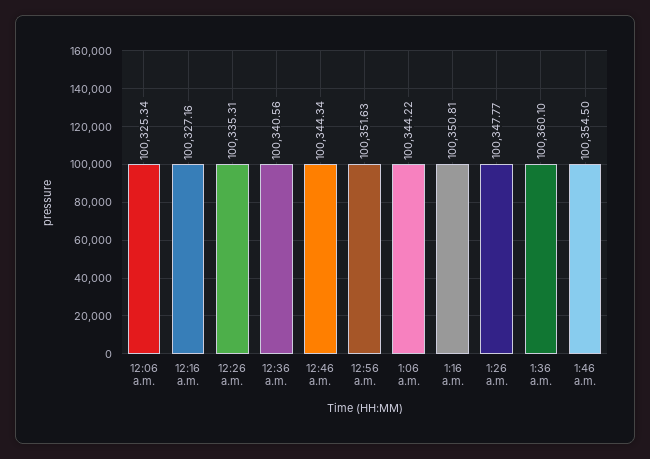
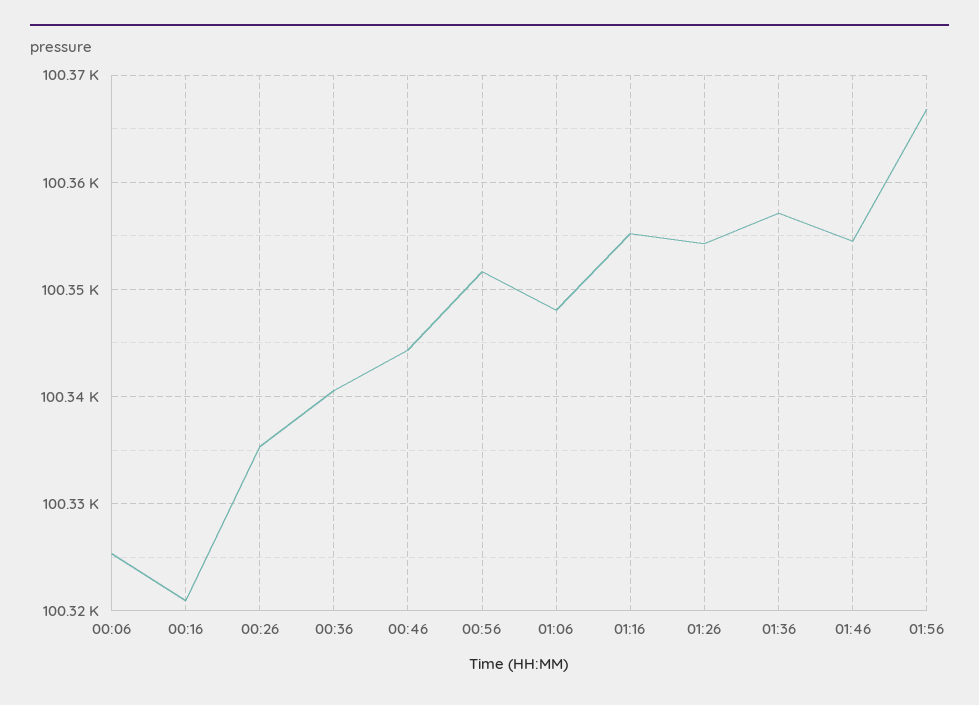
12:16 a.m.: 100327.16 -> 100321
1:06 a.m.: 100344.22 -> 100348
1:16 a.m.: 100350.81 -> 100355
1:26 a.m.: 100347.77 -> 100354
1:36 a.m.: 100360.1 -> 100357
01:56: none -> 100367

